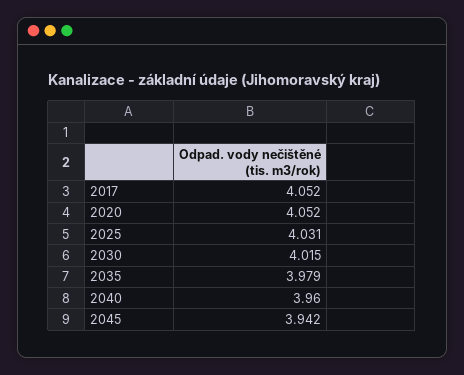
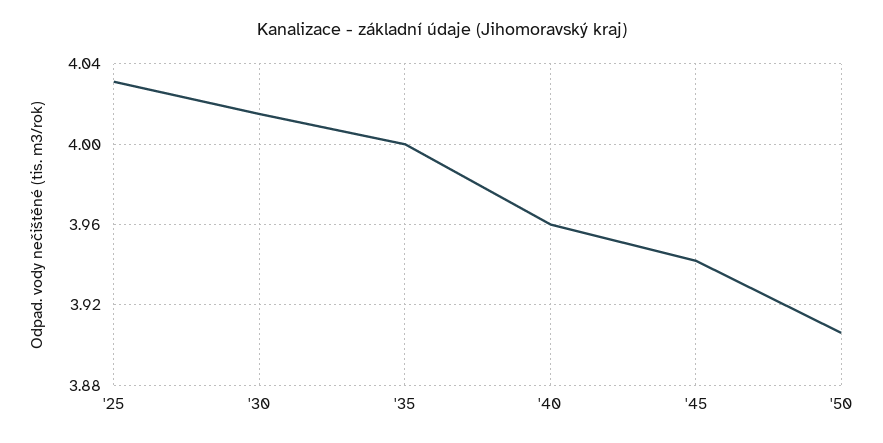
2017: 4.052 -> none
2020: 4.052 -> none
2035: 3.979 -> 4
'50: none -> 3.905

